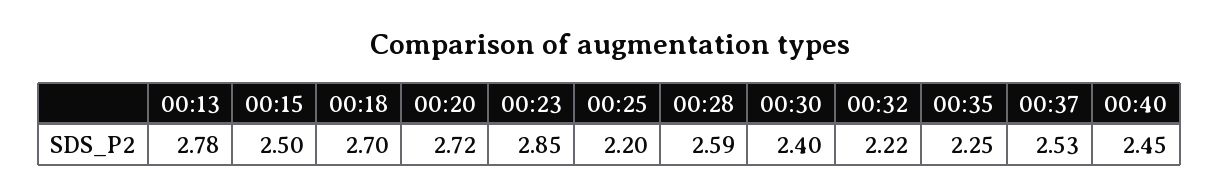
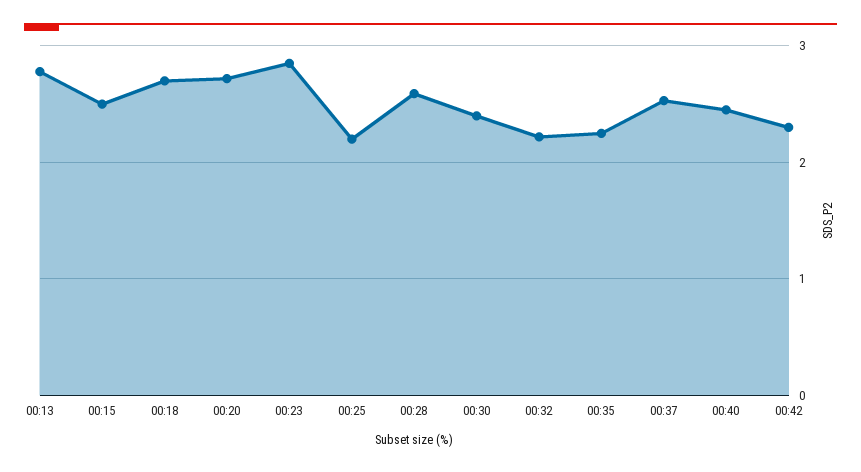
00:42: none -> 2.3

